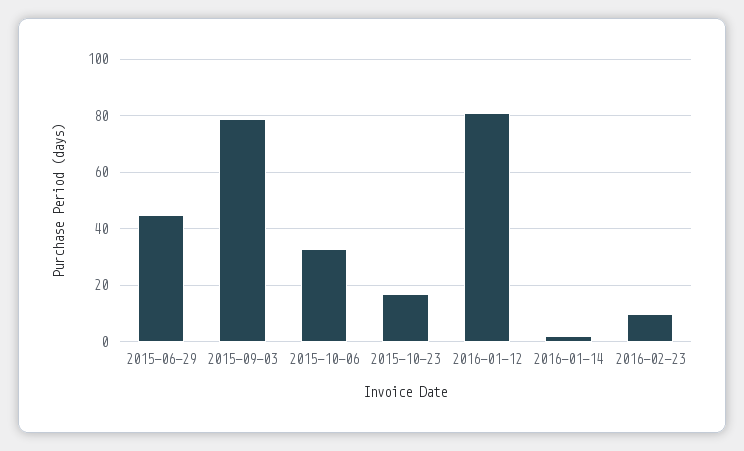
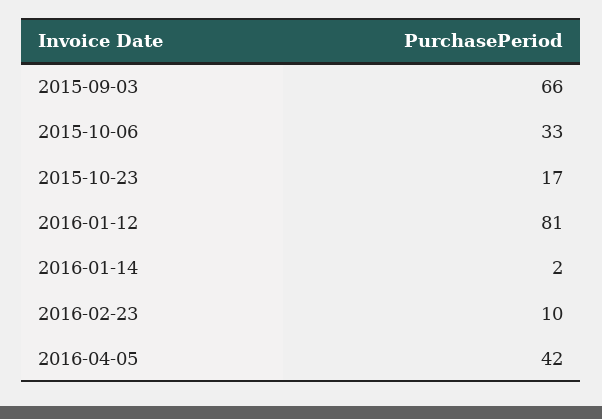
2015-06-29: 45 -> none
2015-09-03: 80 -> 66
2016-04-05: none -> 42

